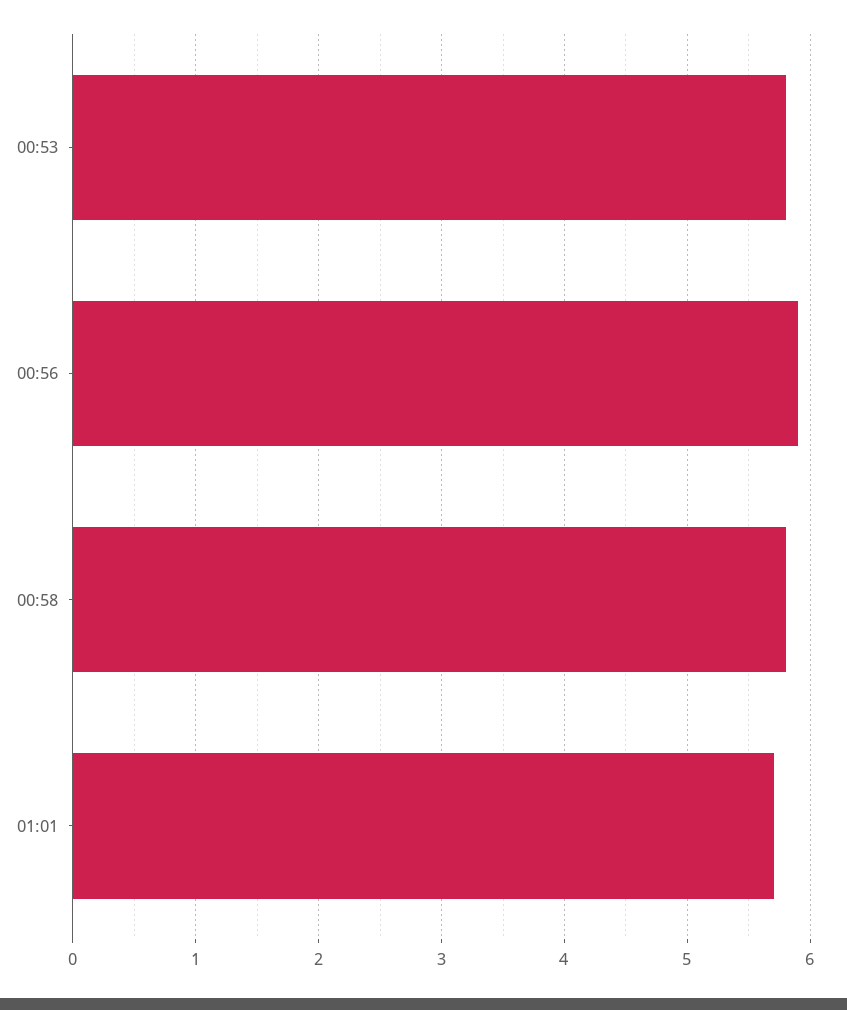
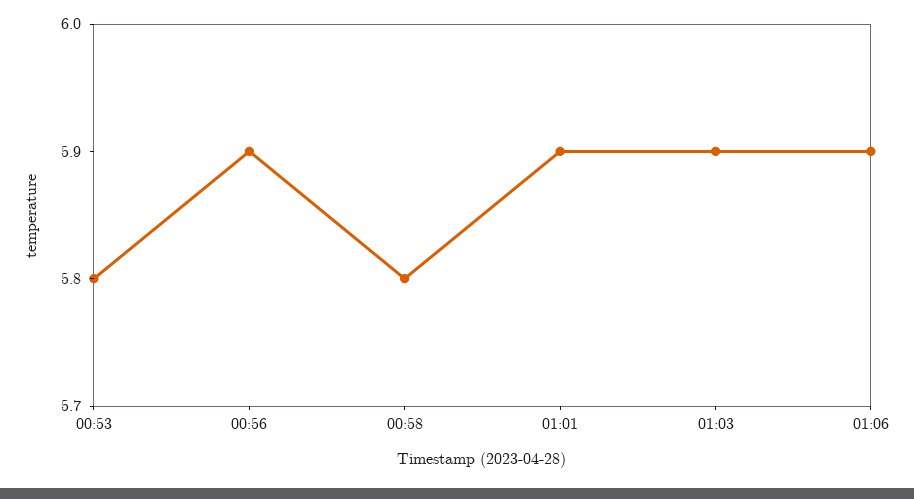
01:01: 5.7 -> 5.9
01:03: none -> 5.9
01:06: none -> 5.9

